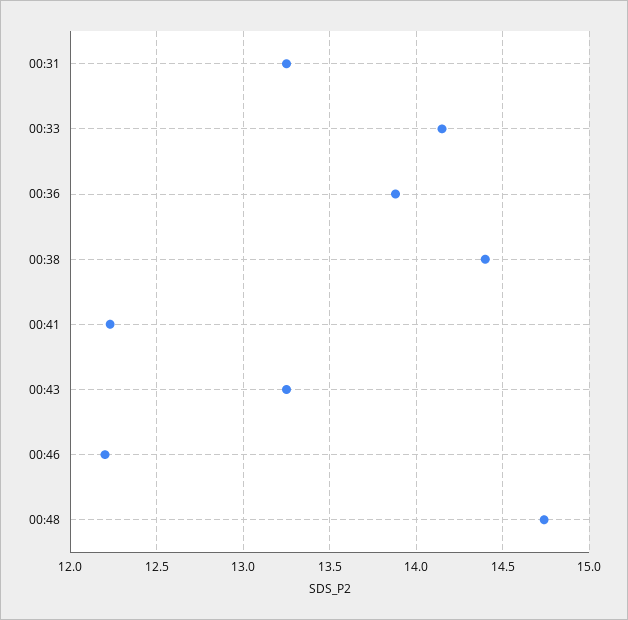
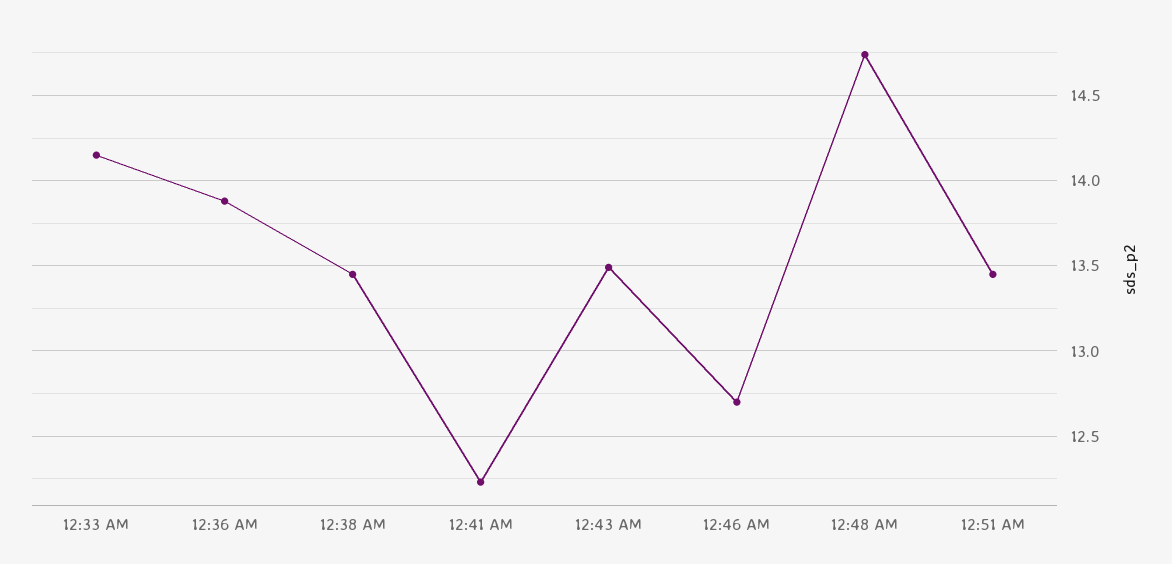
00:31: 13.25 -> none
00:38: 14.4 -> 13.45
00:43: 13.25 -> 13.5
00:46: 12.2 -> 12.7
12:51 AM: none -> 13.45

